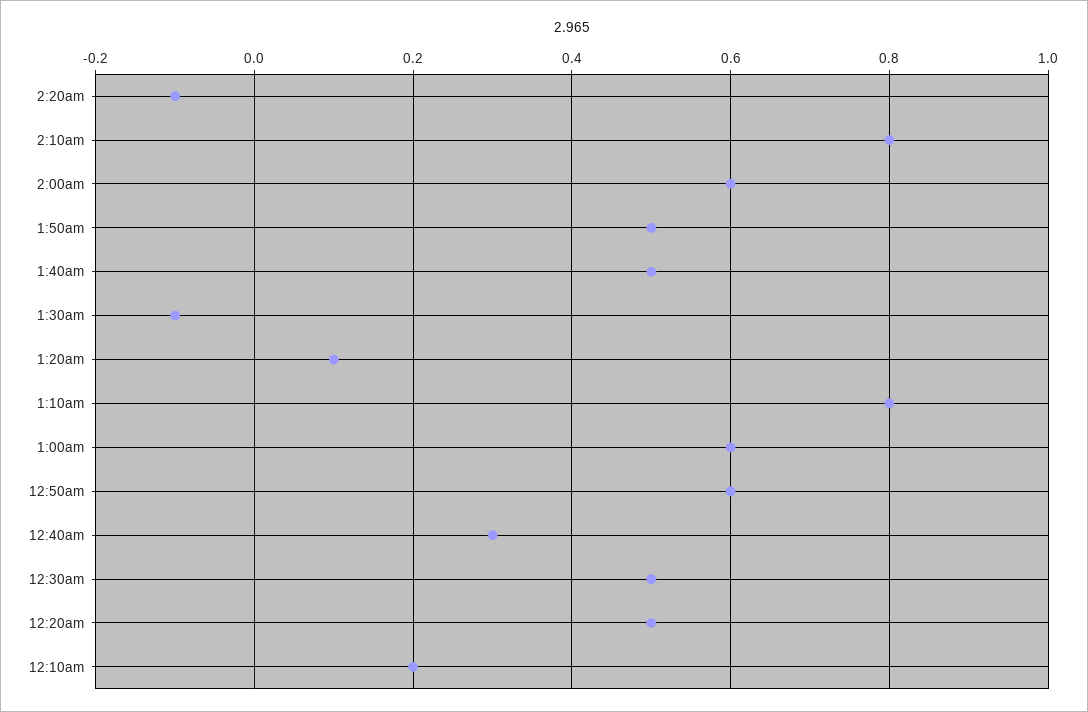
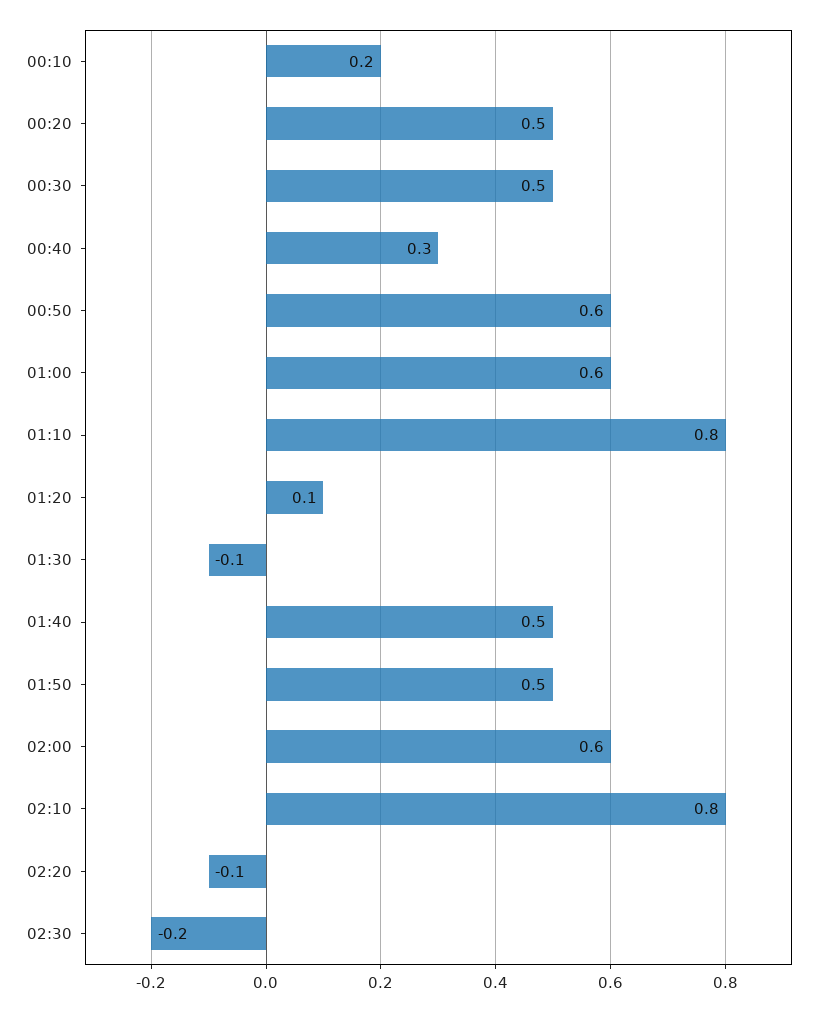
02:30: none -> -0.2

